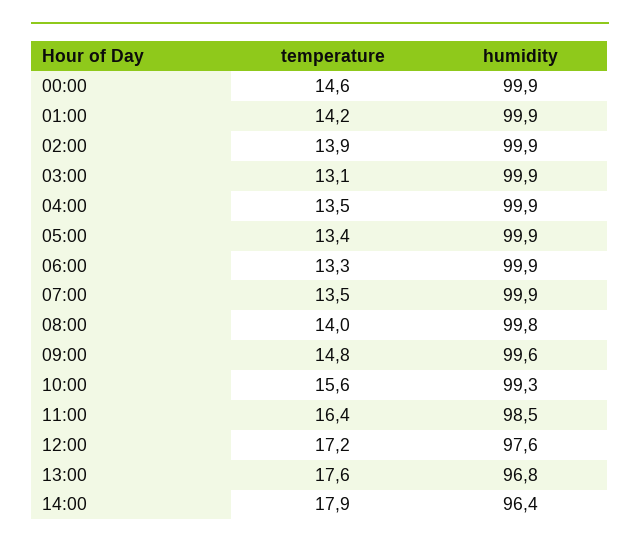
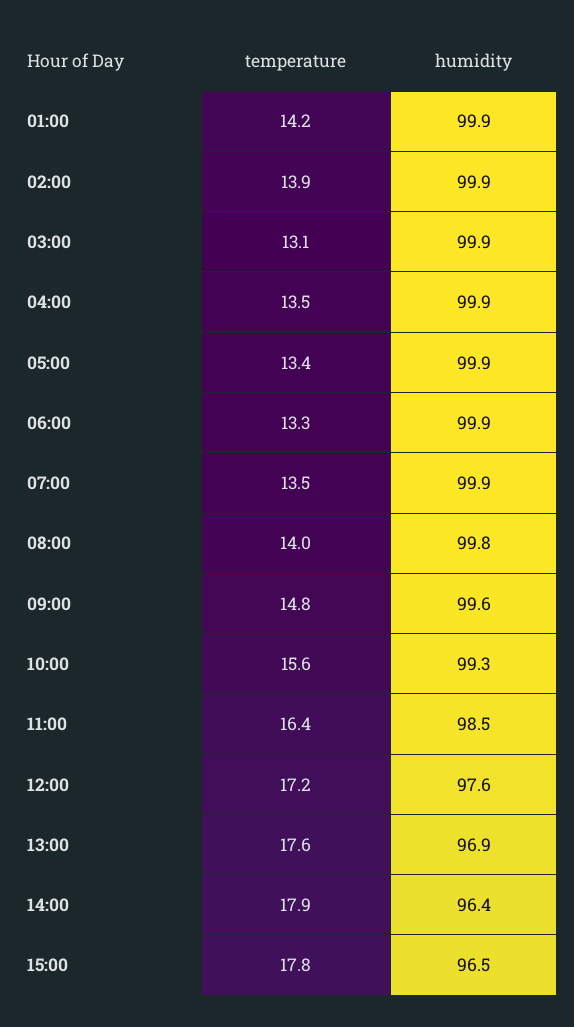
temperature, 00:00: 14.6 -> none
humidity, 00:00: 99.9 -> none
humidity, 13:00: 96.8 -> 96.9
temperature, 15:00: none -> 17.8
humidity, 15:00: none -> 96.5

